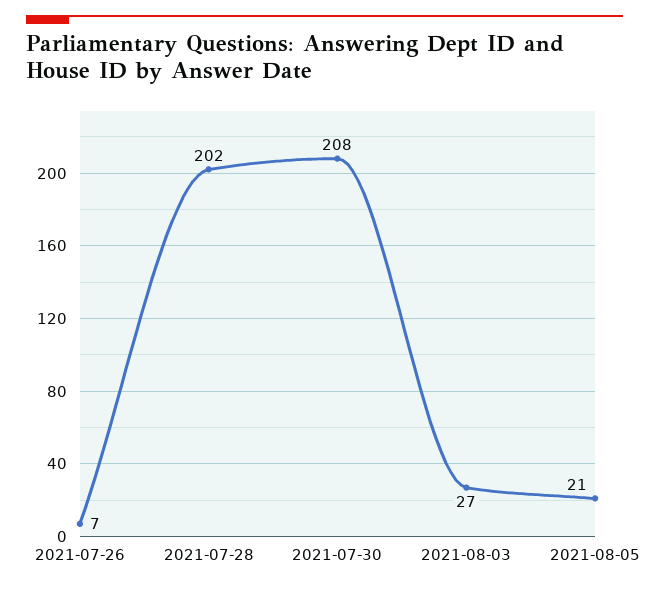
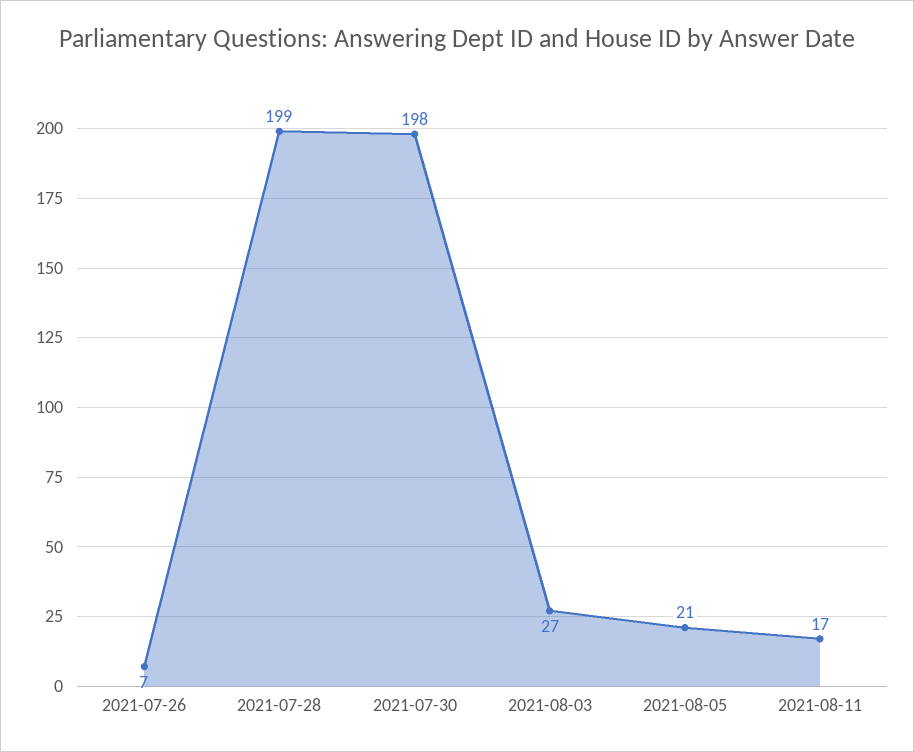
2021-07-28: 202 -> 199
2021-07-30: 208 -> 198
2021-08-11: none -> 17

